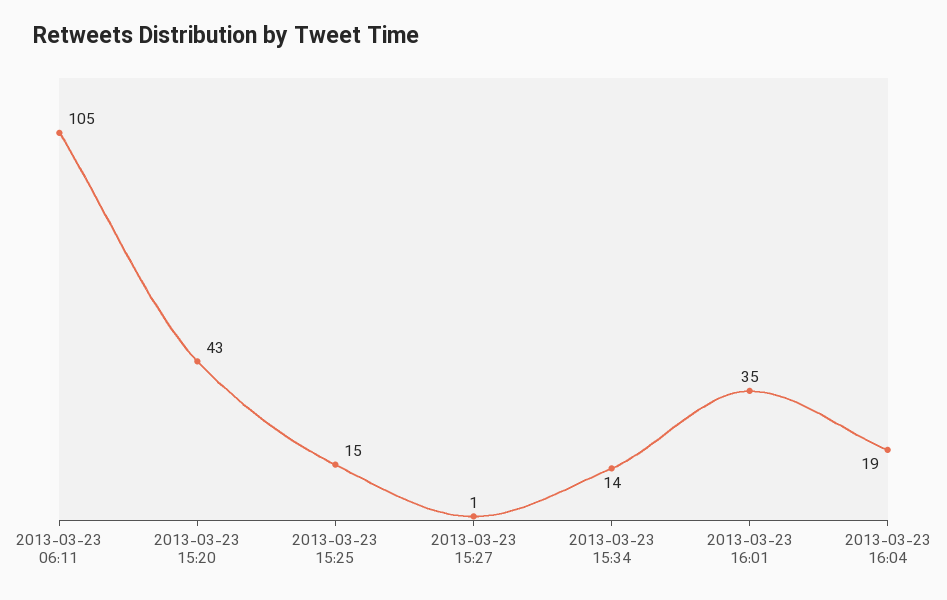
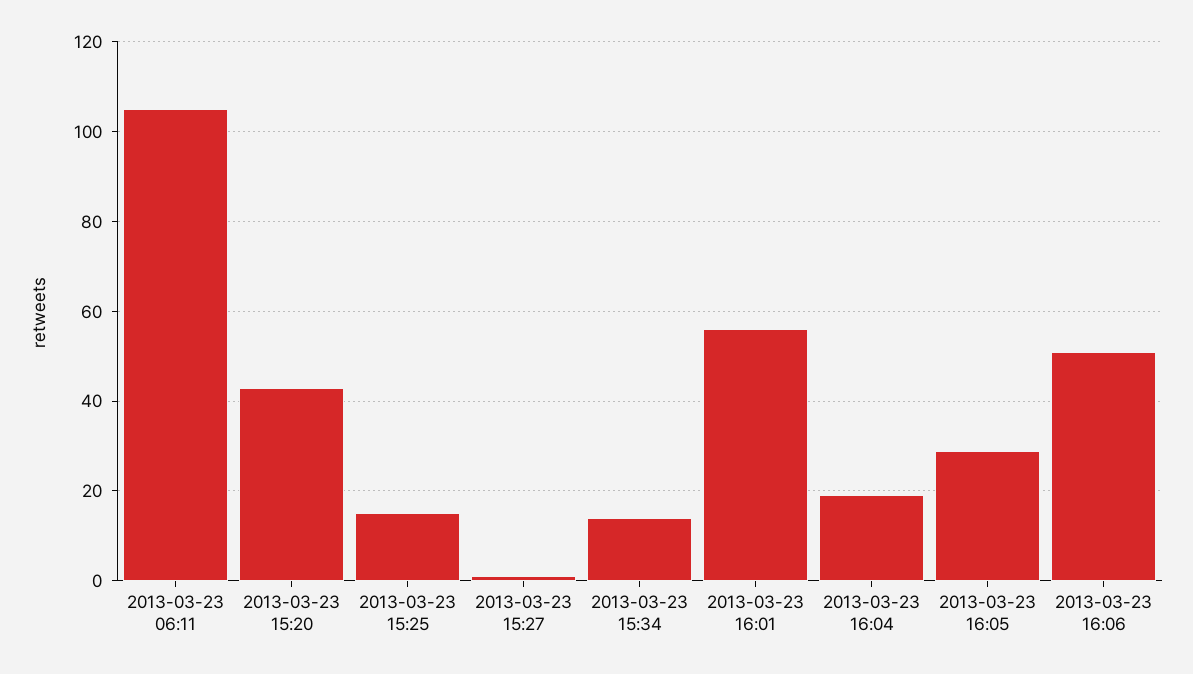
2013-03-23 16:01: 35 -> 55
2013-03-23 16:05: none -> 30
2013-03-23 16:06: none -> 50

